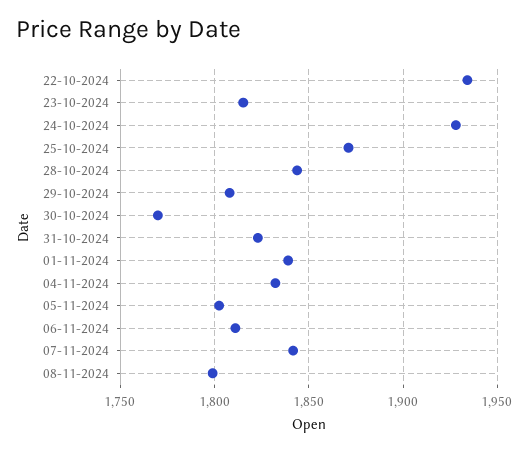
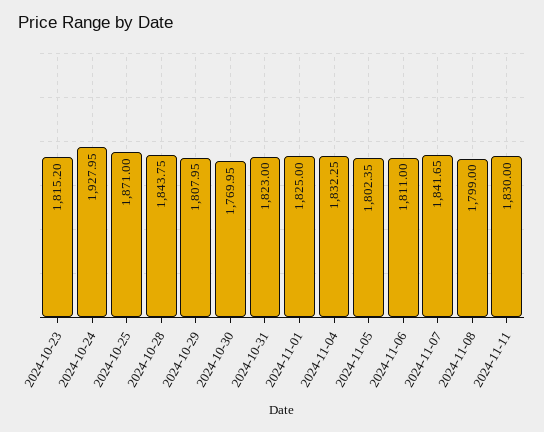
22-10-2024: 1935 -> none
01-11-2024: 1840 -> 1825
2024-11-11: none -> 1830

